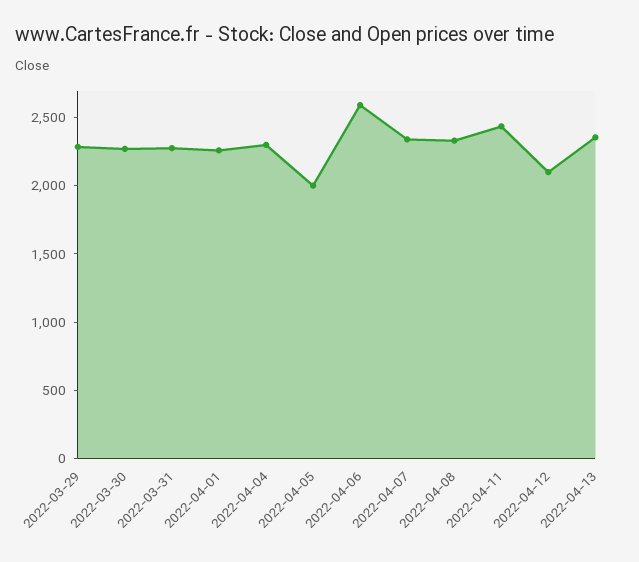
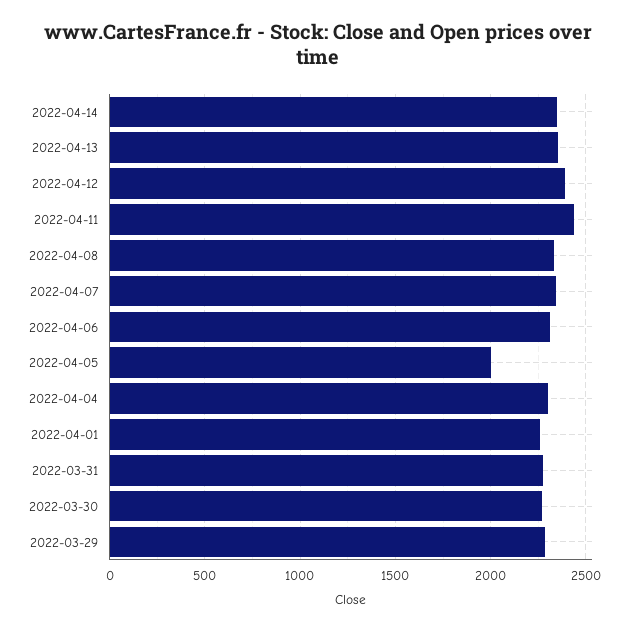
2022-04-06: 2600 -> 2300
2022-04-12: 2100 -> 2400
2022-04-14: none -> 2350

